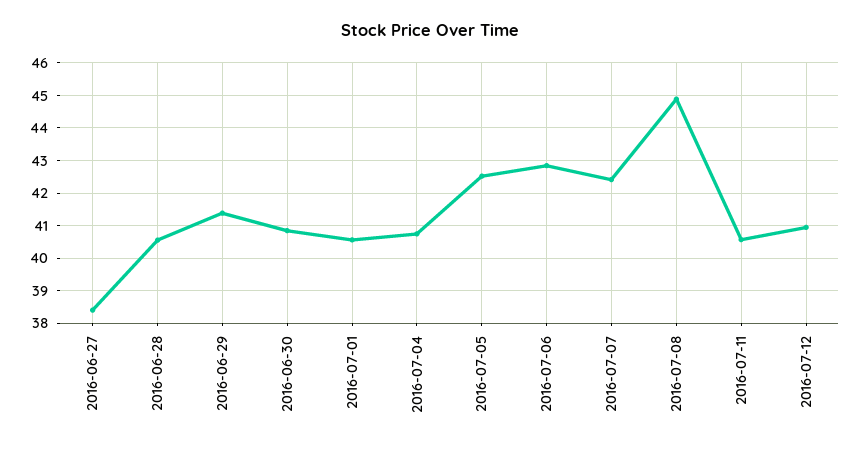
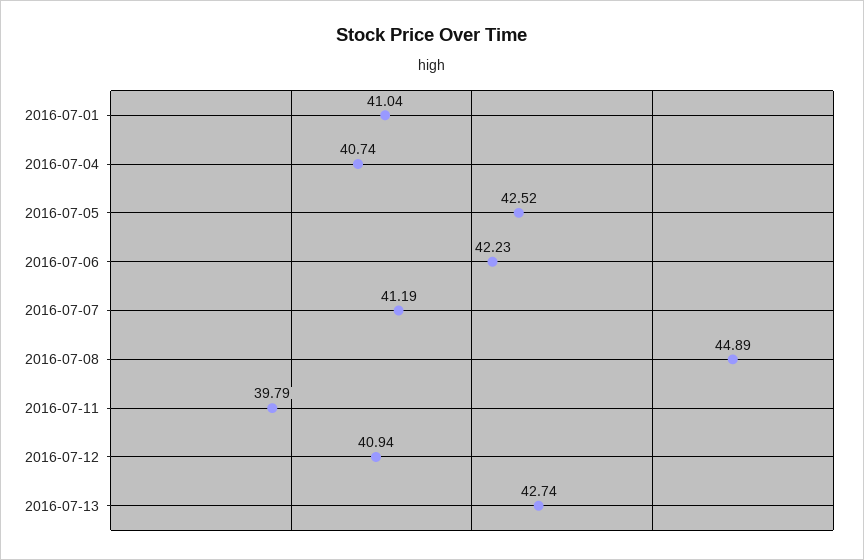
2016-06-27: 38.4 -> none
2016-06-28: 40.6 -> none
2016-06-29: 41.4 -> none
2016-06-30: 40.8 -> none
2016-07-01: 40.6 -> 41.04
2016-07-06: 42.8 -> 42.23
2016-07-07: 42.4 -> 41.19
2016-07-11: 40.6 -> 39.79
2016-07-13: none -> 42.74

